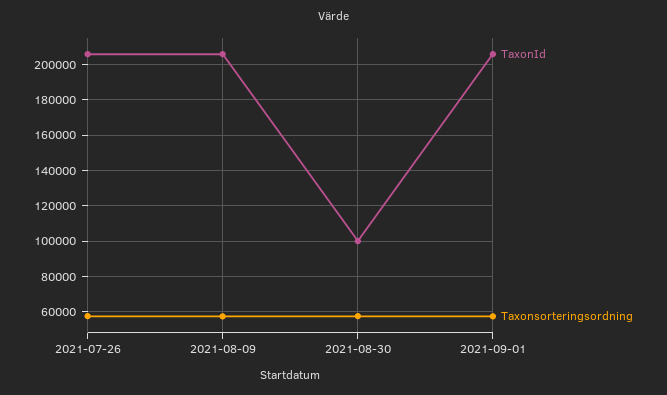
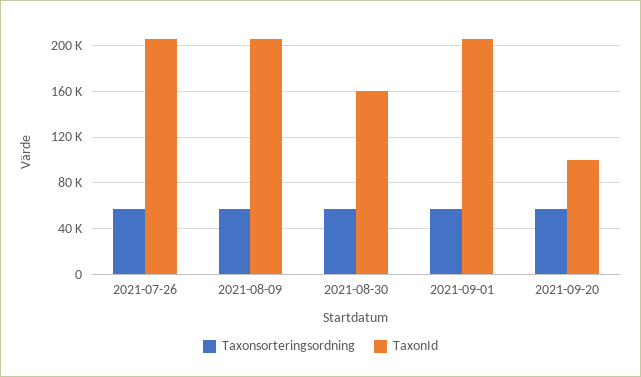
TaxonId, 2021-08-30: 100000 -> 160000
Taxonsorteringsordning, 2021-09-20: none -> 60000
TaxonId, 2021-09-20: none -> 100000

